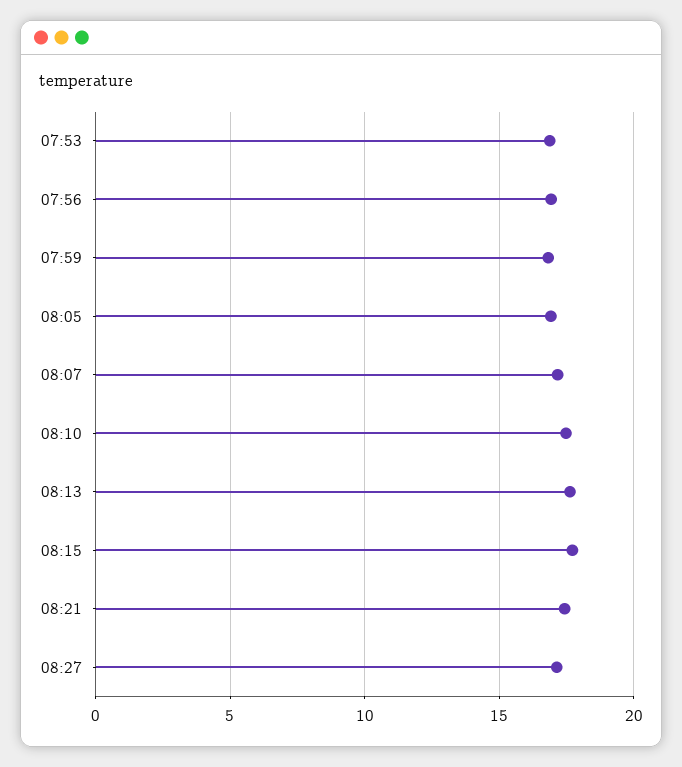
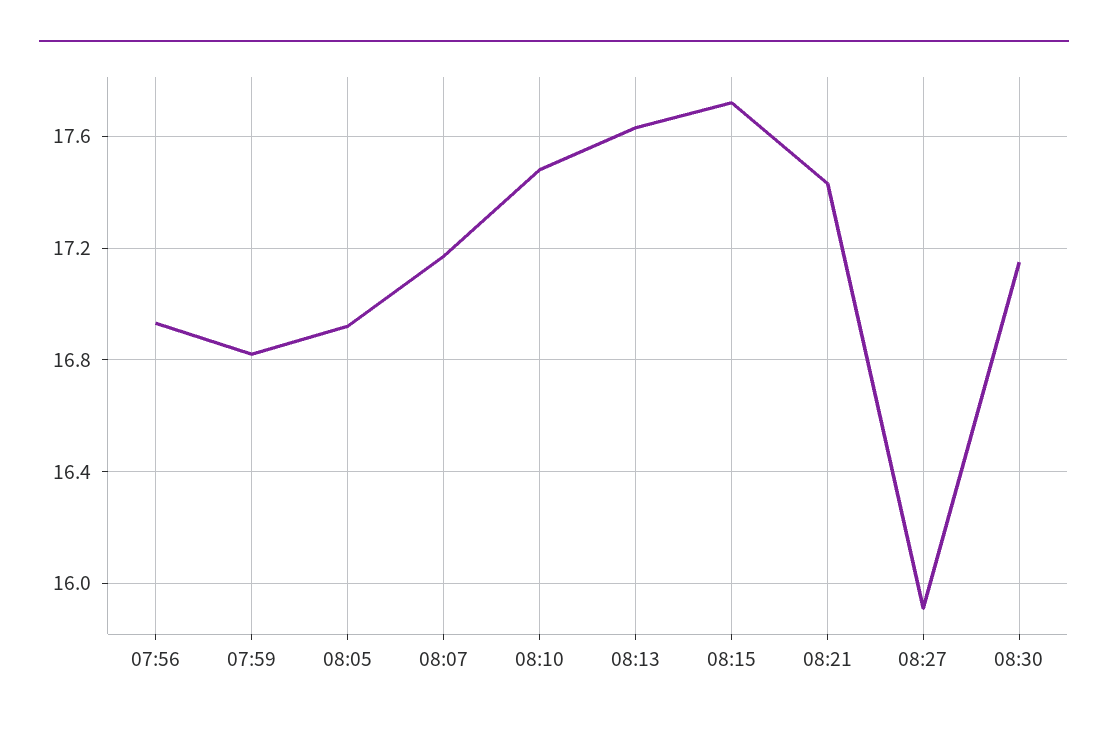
07:53: 17 -> none
08:27: 17 -> 15.9
08:30: none -> 17.15

